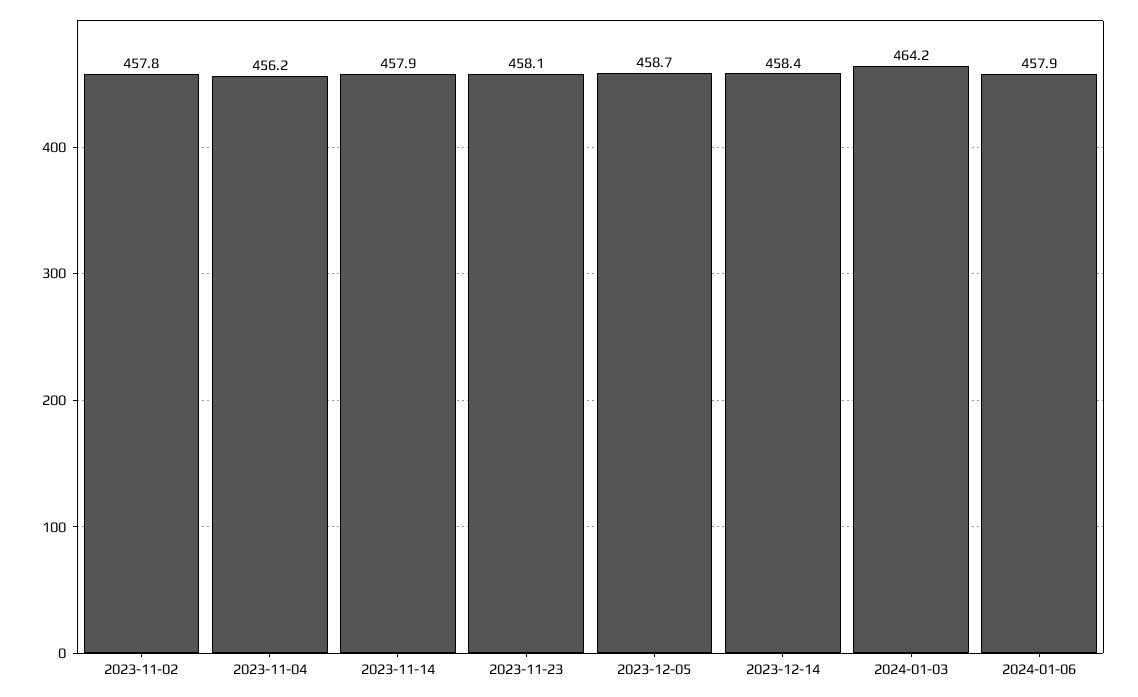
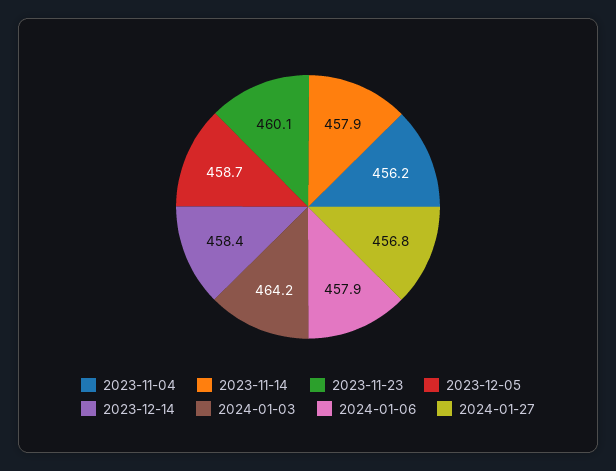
2023-11-02: 457.8 -> none
2023-11-23: 458.1 -> 460.1
2024-01-27: none -> 456.8

